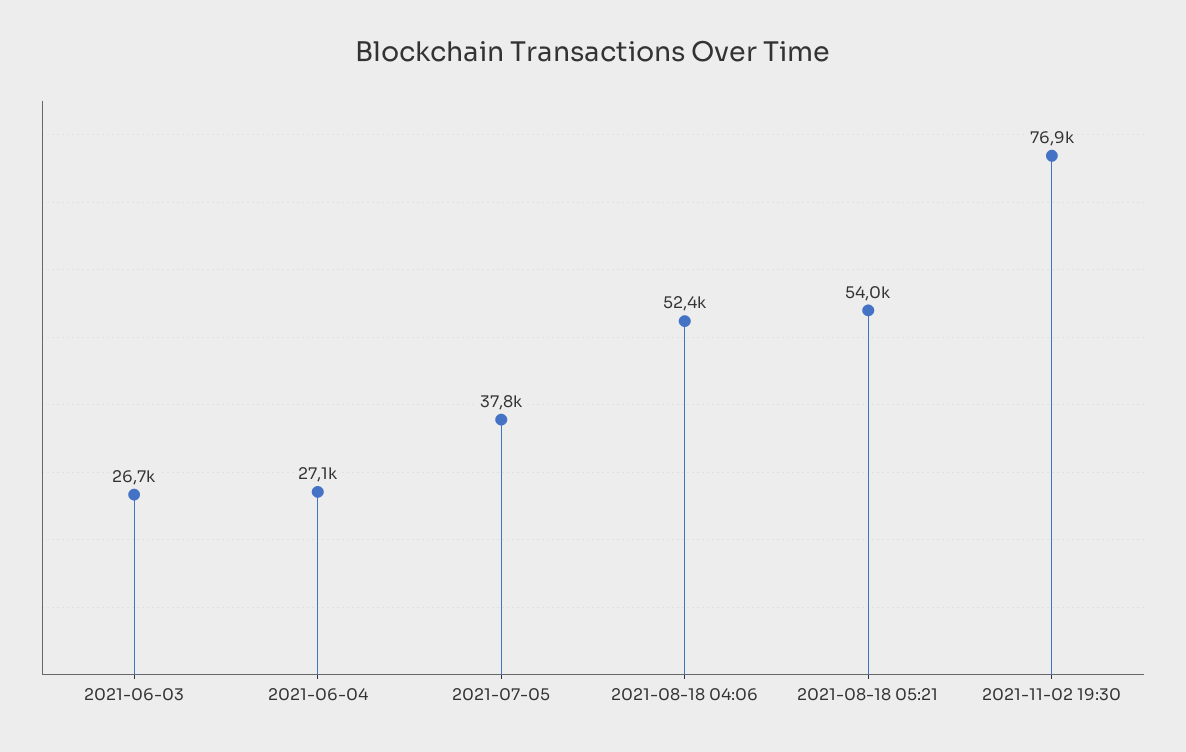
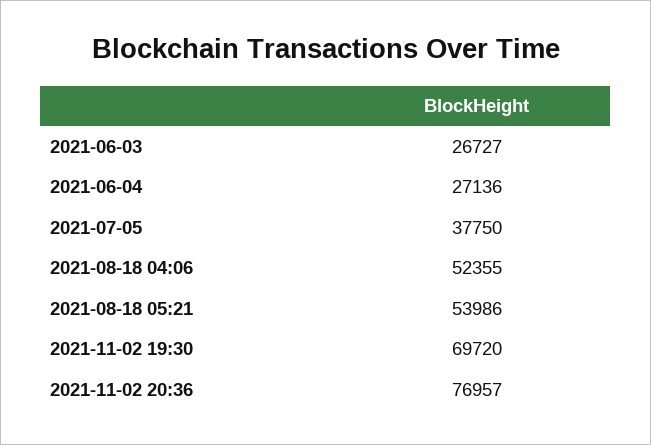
2021-11-02 19:30: 76900 -> 69720
2021-11-02 20:36: none -> 76957

